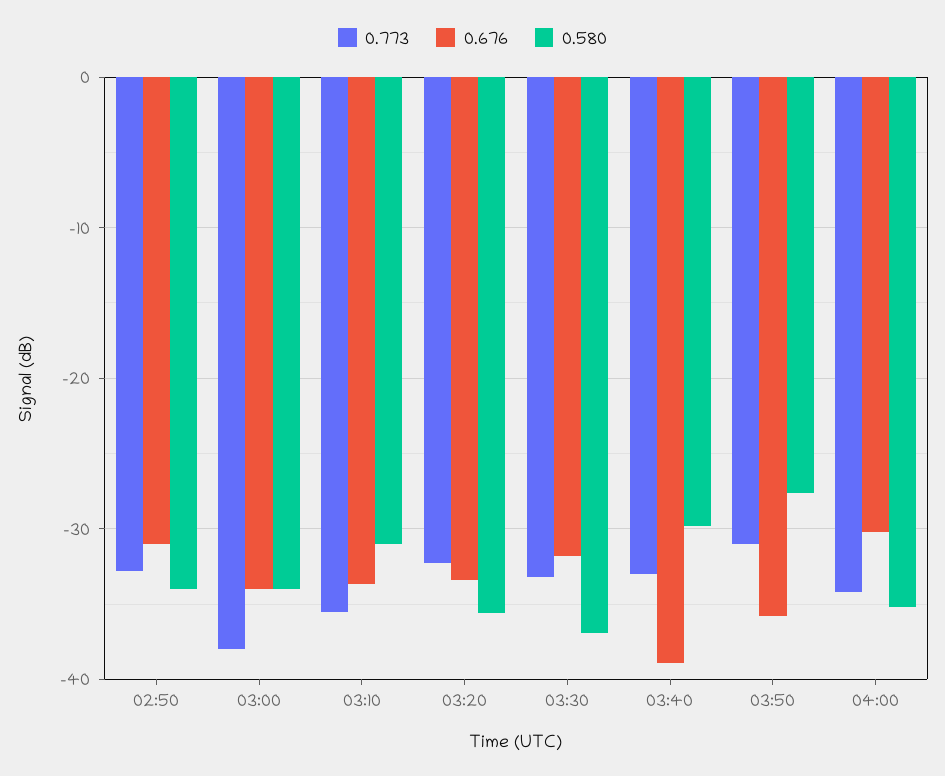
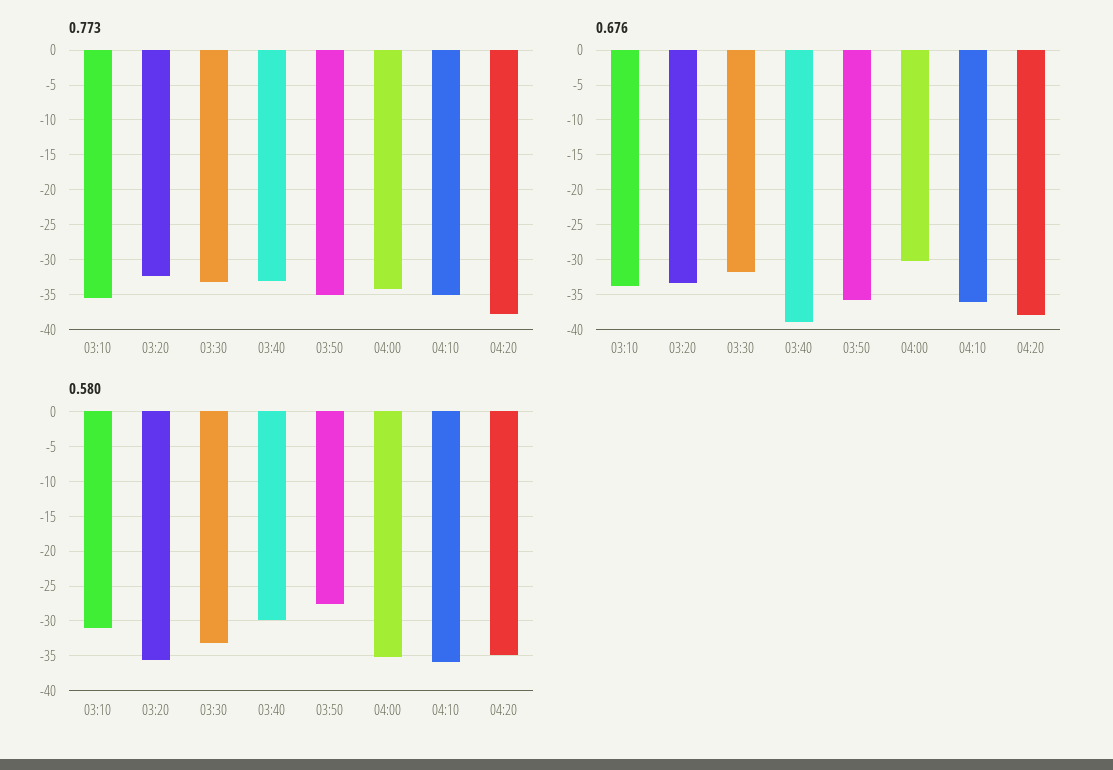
0.773, 02:50: -33 -> none
0.676, 02:50: -31 -> none
0.580, 02:50: -34 -> none
0.773, 03:00: -38 -> none
0.676, 03:00: -34 -> none
0.580, 03:00: -34 -> none
0.580, 03:30: -37 -> -33
0.773, 03:50: -31 -> -35
0.773, 04:10: none -> -35
0.773, 04:20: none -> -38
0.676, 04:10: none -> -36
0.676, 04:20: none -> -38
0.580, 04:10: none -> -36
0.580, 04:20: none -> -35

